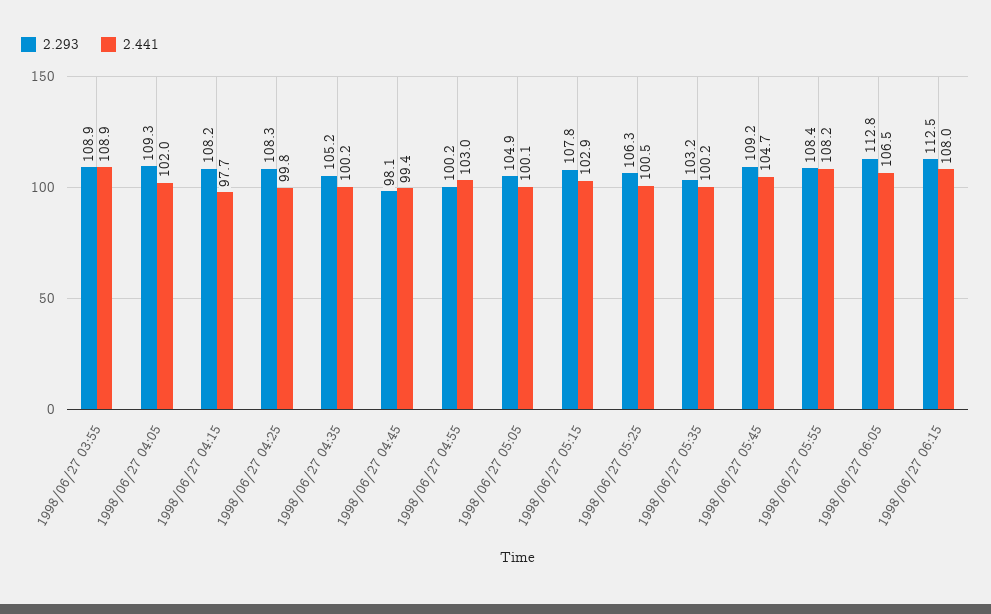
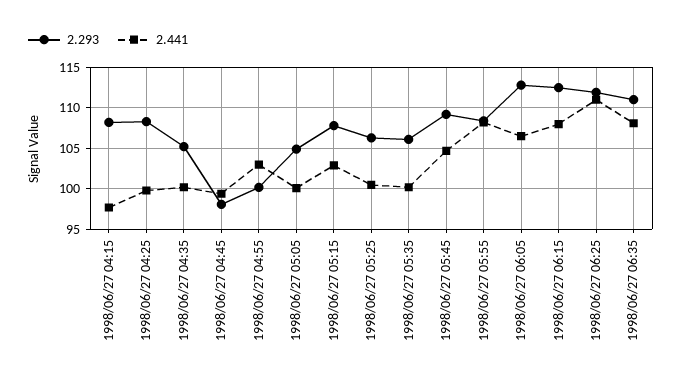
2.293, 1998/06/27 03:55: 108.9 -> none
2.441, 1998/06/27 03:55: 108.9 -> none
2.293, 1998/06/27 04:05: 109.3 -> none
2.441, 1998/06/27 04:05: 102 -> none
2.293, 1998/06/27 05:35: 103.2 -> 106
2.293, 1998/06/27 06:25: none -> 112
2.441, 1998/06/27 06:25: none -> 111
2.293, 1998/06/27 06:35: none -> 111
2.441, 1998/06/27 06:35: none -> 108

